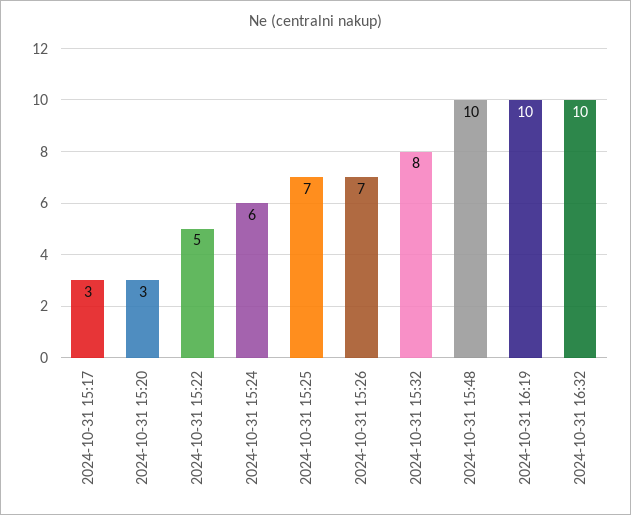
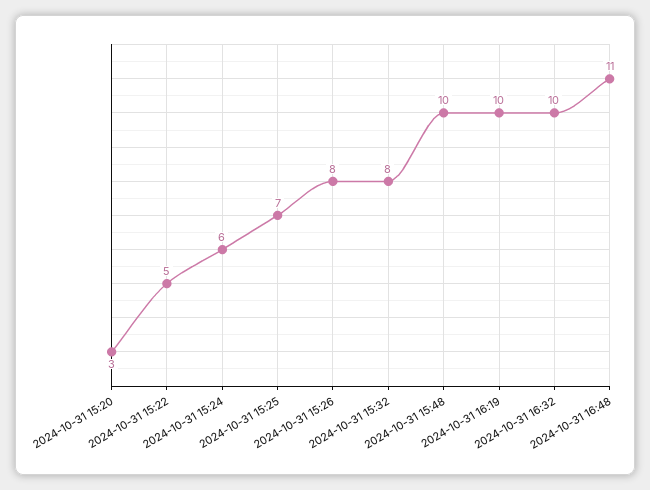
2024-10-31 15:17: 3 -> none
2024-10-31 15:26: 7 -> 8
2024-10-31 16:48: none -> 11

